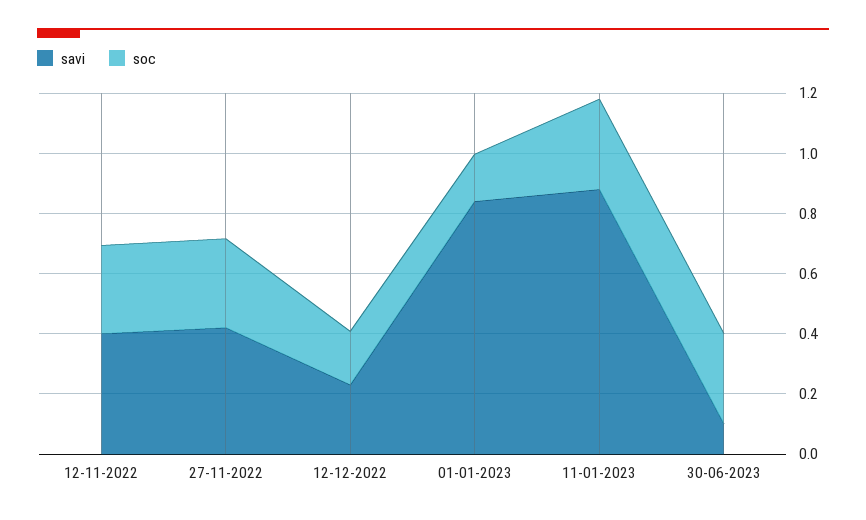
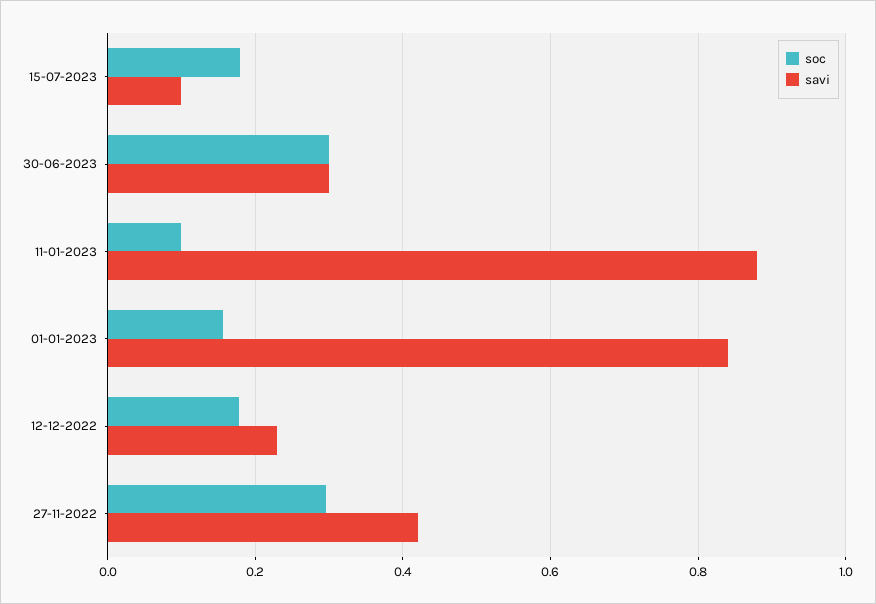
savi, 12-11-2022: 0.4 -> none
soc, 12-11-2022: 0.3 -> none
soc, 11-01-2023: 0.3 -> 0.1
savi, 30-06-2023: 0.1 -> 0.3
soc, 15-07-2023: none -> 0.18
savi, 15-07-2023: none -> 0.1

